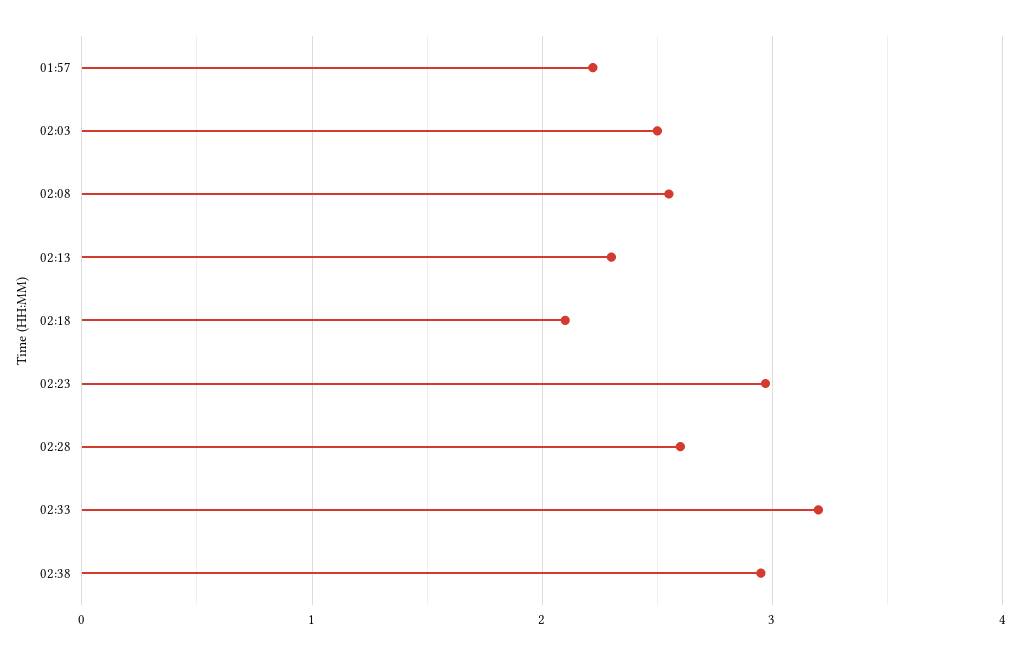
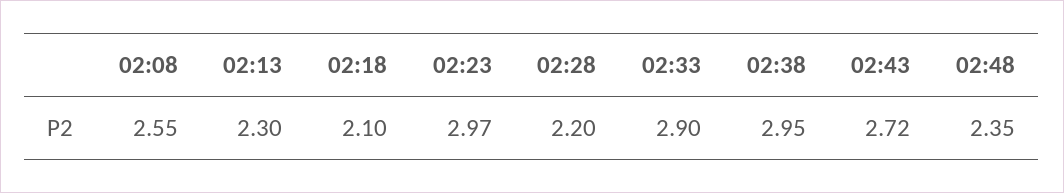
01:57: 2.2 -> none
02:03: 2.5 -> none
02:28: 2.6 -> 2.2
02:33: 3.2 -> 2.9
02:43: none -> 2.72
02:48: none -> 2.35

